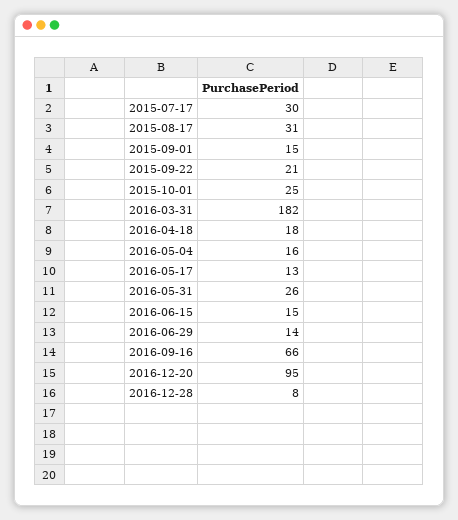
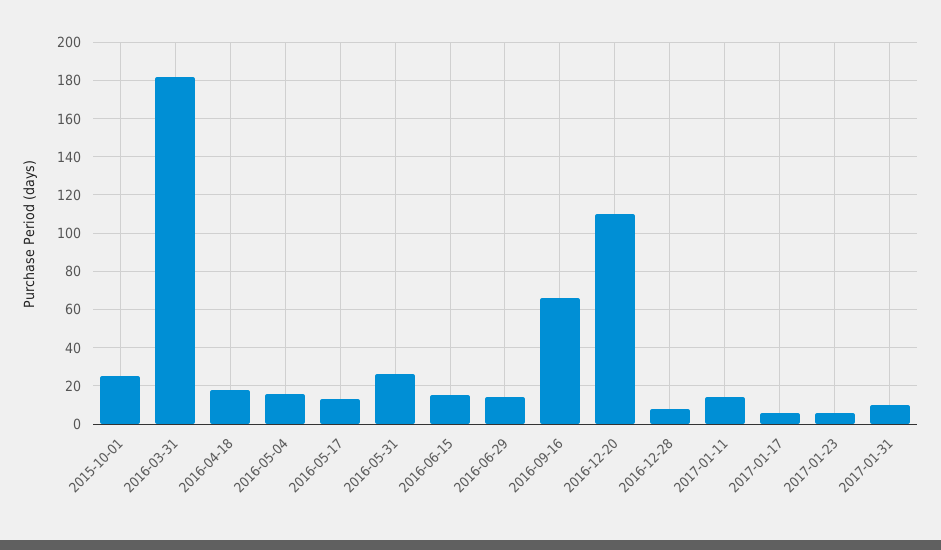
2015-07-17: 30 -> none
2015-08-17: 31 -> none
2015-09-01: 15 -> none
2015-09-22: 21 -> none
2016-12-20: 95 -> 110
2017-01-11: none -> 15
2017-01-17: none -> 5
2017-01-23: none -> 5
2017-01-31: none -> 10

